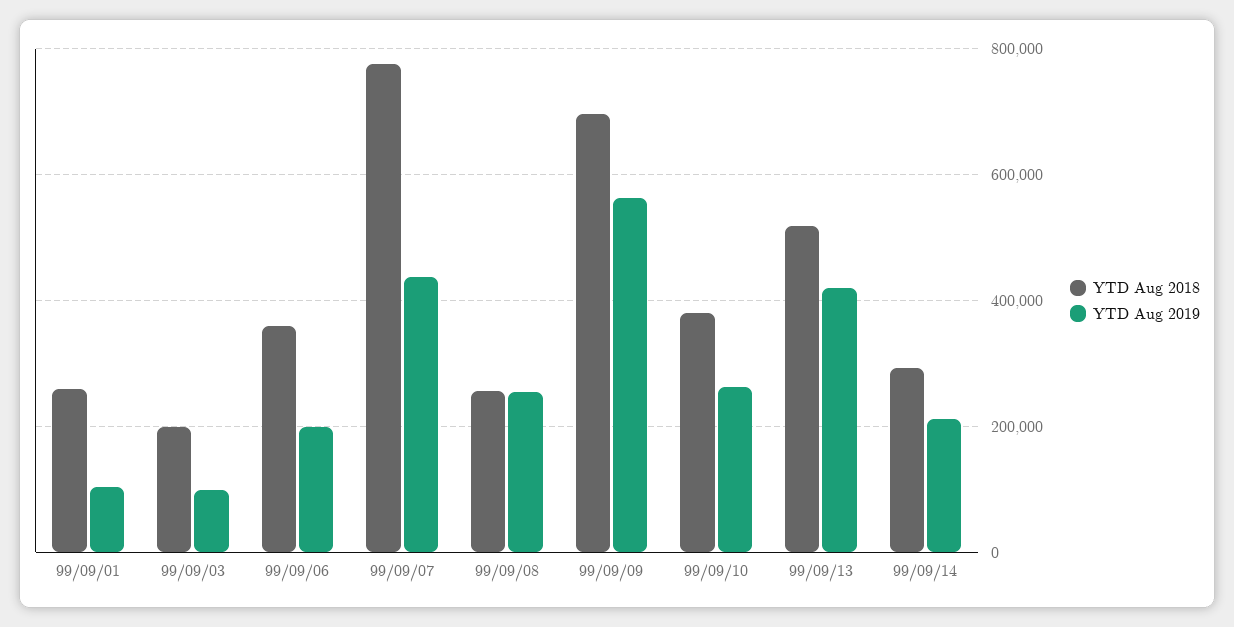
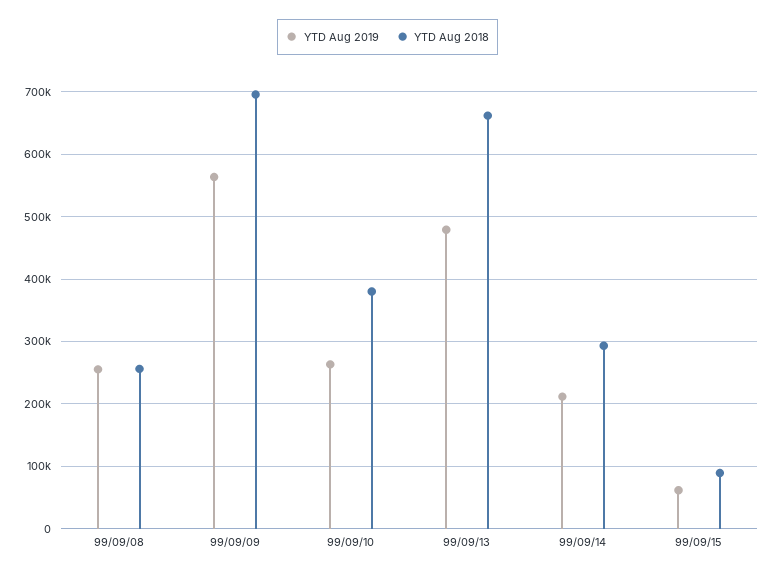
YTD Aug 2018, 99/09/01: 260000 -> none
YTD Aug 2019, 99/09/01: 100000 -> none
YTD Aug 2018, 99/09/03: 200000 -> none
YTD Aug 2019, 99/09/03: 100000 -> none
YTD Aug 2018, 99/09/06: 360000 -> none
YTD Aug 2019, 99/09/06: 200000 -> none
YTD Aug 2018, 99/09/07: 780000 -> none
YTD Aug 2019, 99/09/07: 440000 -> none
YTD Aug 2018, 99/09/13: 520000 -> 660000
YTD Aug 2019, 99/09/13: 420000 -> 480000
YTD Aug 2019, 99/09/15: none -> 60000
YTD Aug 2018, 99/09/15: none -> 90000

